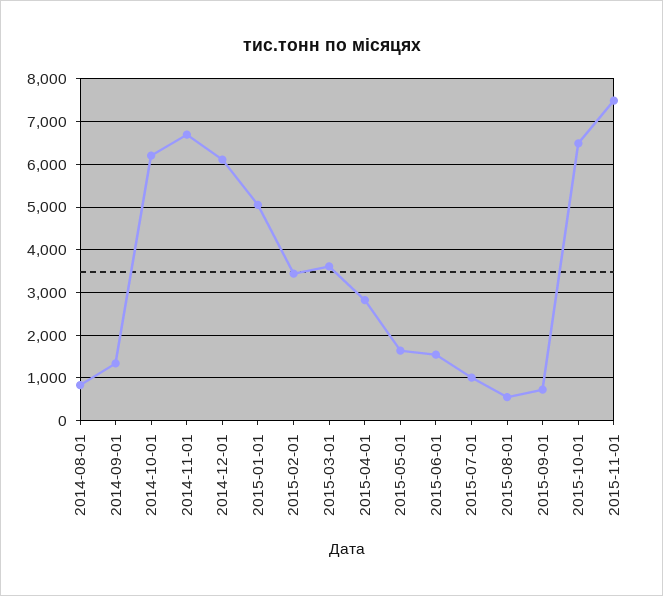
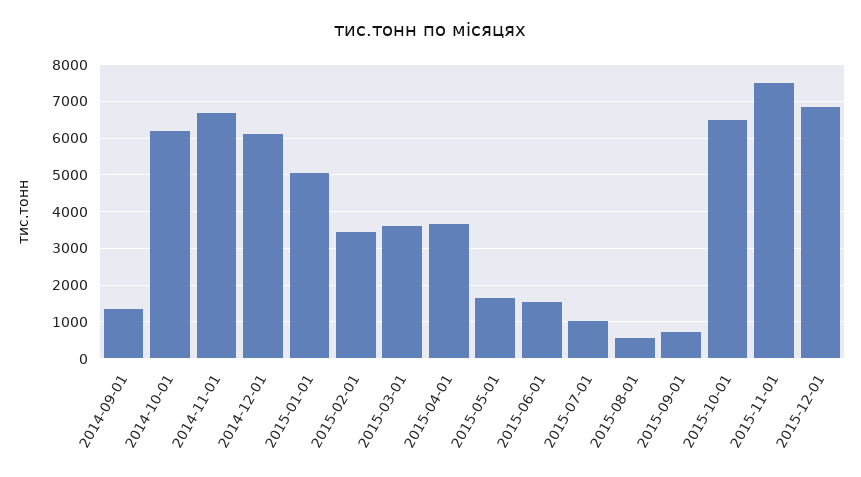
2014-08-01: 800 -> none
2015-04-01: 2800 -> 3600
2015-12-01: none -> 6800

